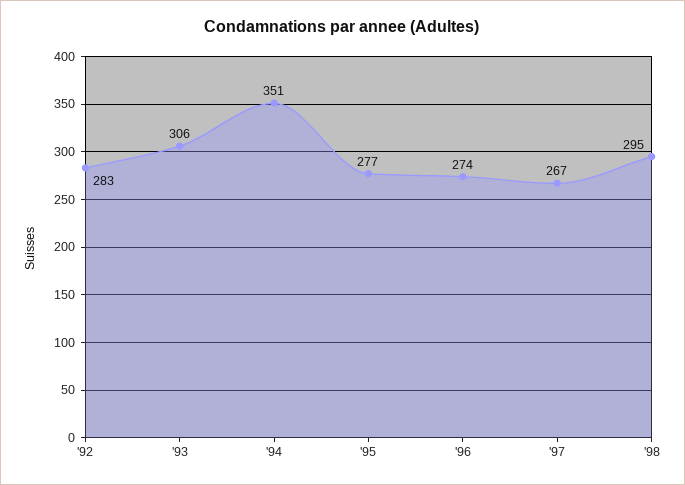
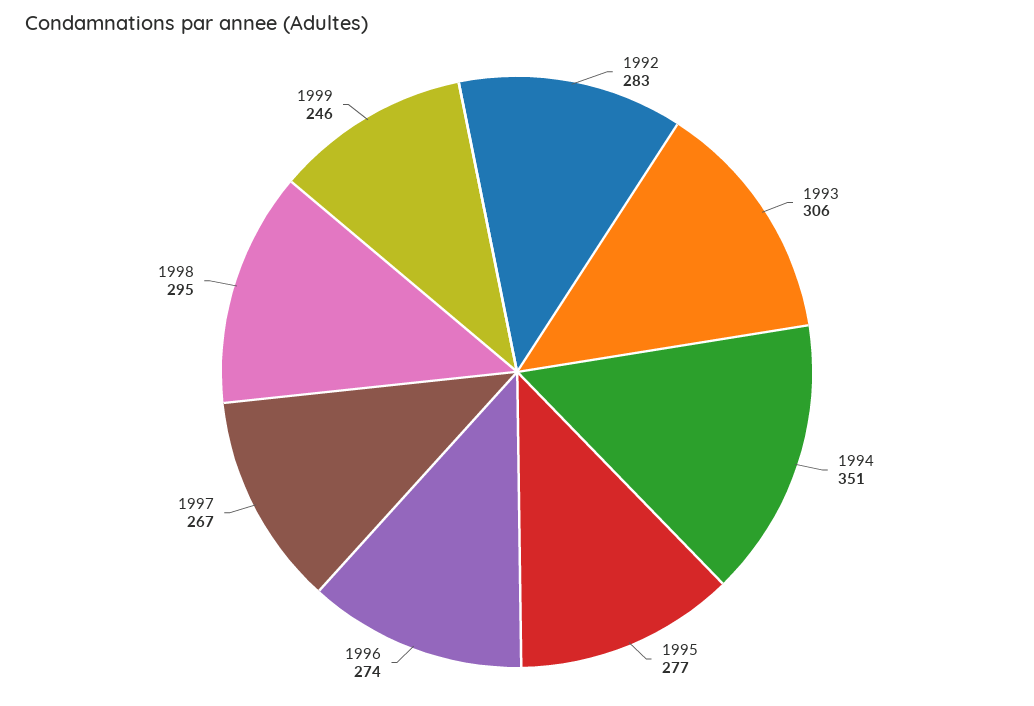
1999: none -> 246

